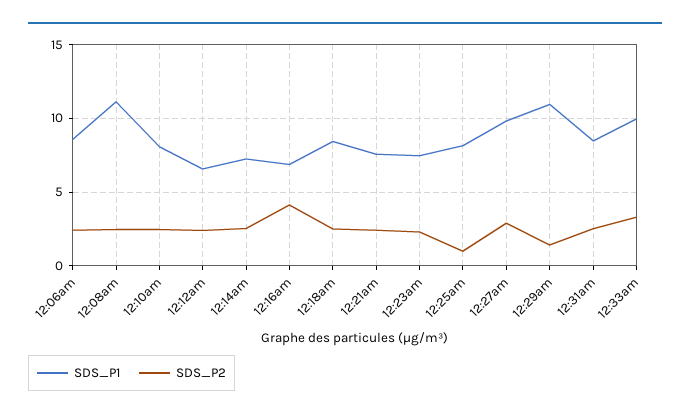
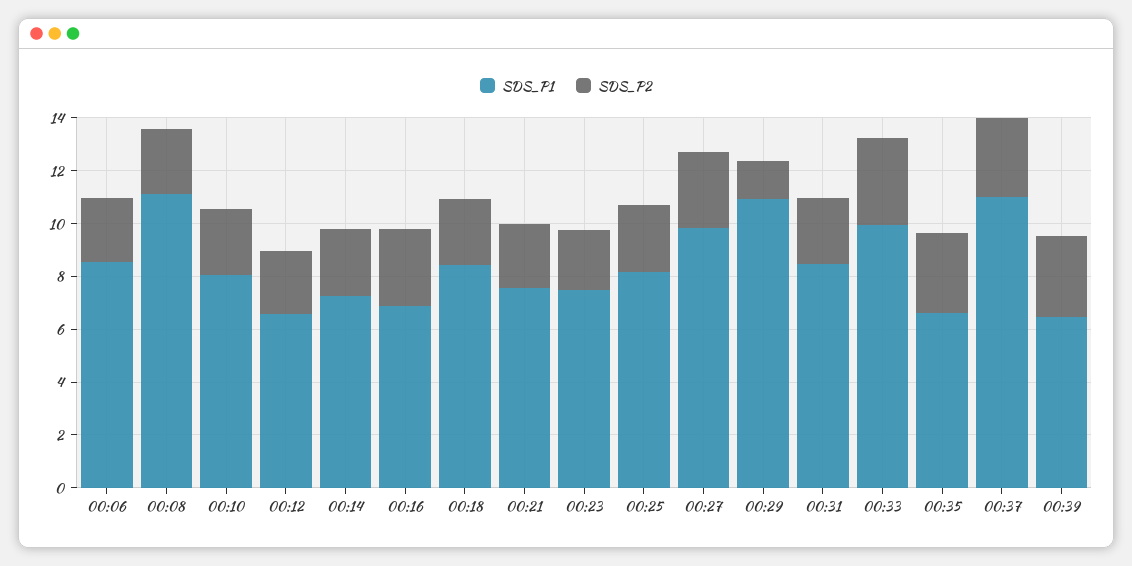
SDS_P2, 12:16am: 4 -> 3
SDS_P2, 12:25am: 1 -> 2.5
SDS_P1, 00:35: none -> 6.5
SDS_P2, 00:35: none -> 3
SDS_P1, 00:37: none -> 11
SDS_P2, 00:37: none -> 3
SDS_P1, 00:39: none -> 6.5
SDS_P2, 00:39: none -> 3

